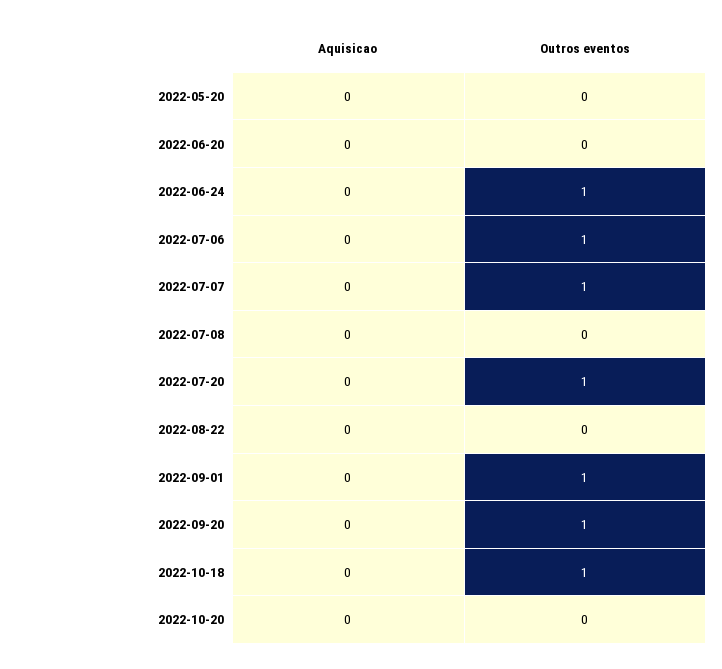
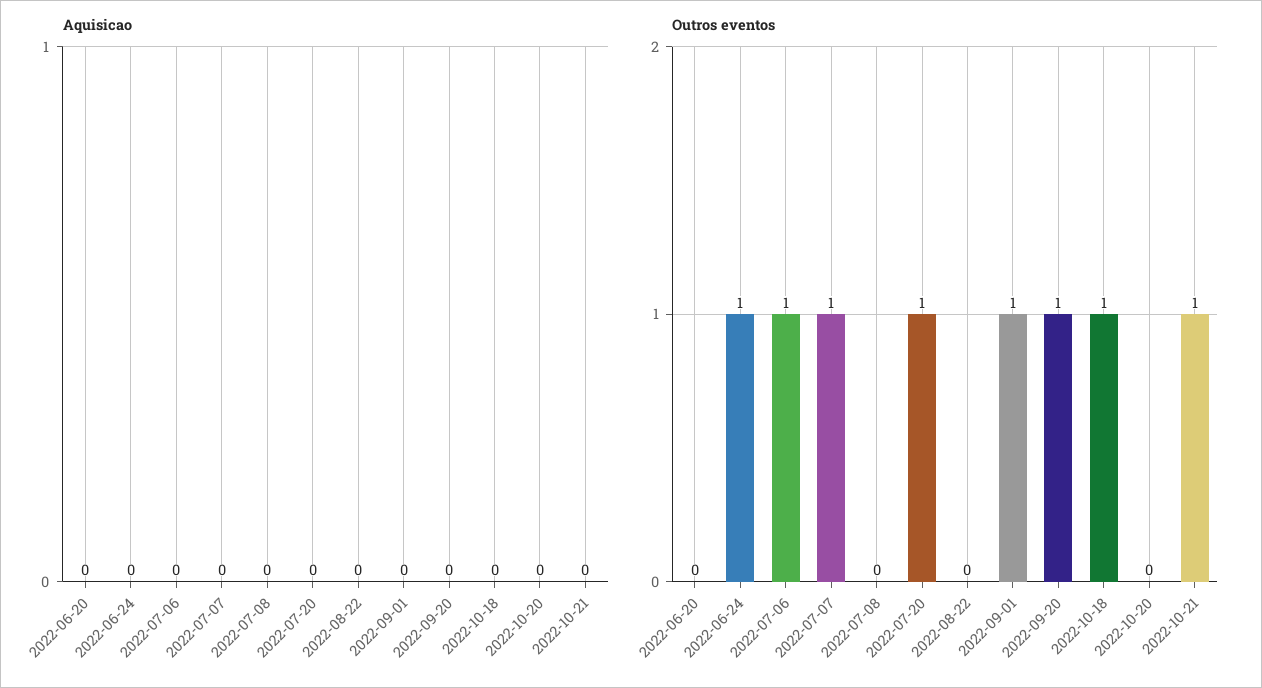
Aquisicao, 2022-05-20: 0 -> none
Outros eventos, 2022-05-20: 0 -> none
Aquisicao, 2022-10-21: none -> 0
Outros eventos, 2022-10-21: none -> 1

